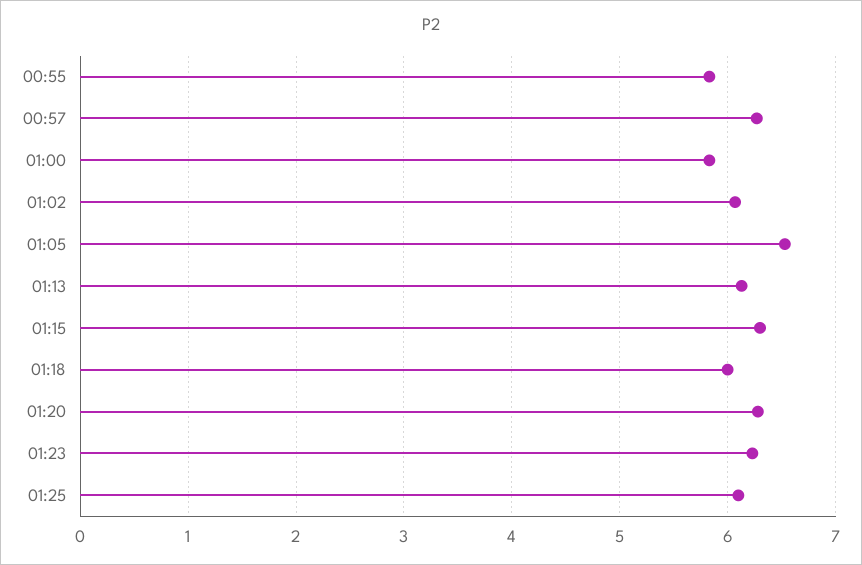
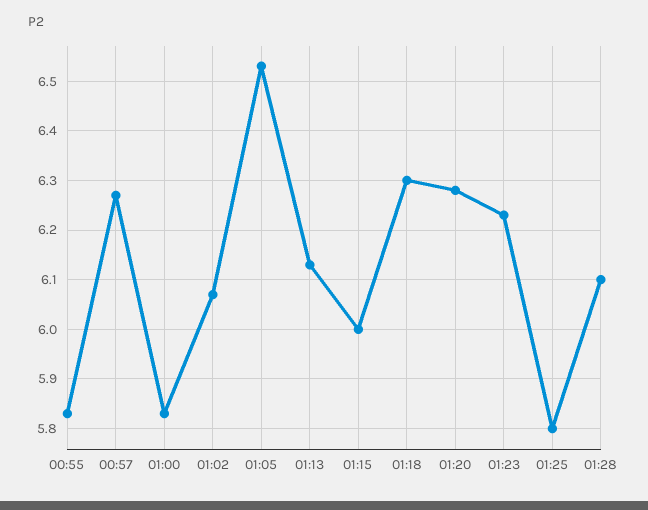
01:15: 6.3 -> 6
01:18: 6 -> 6.3
01:25: 6.1 -> 5.8
01:28: none -> 6.1

